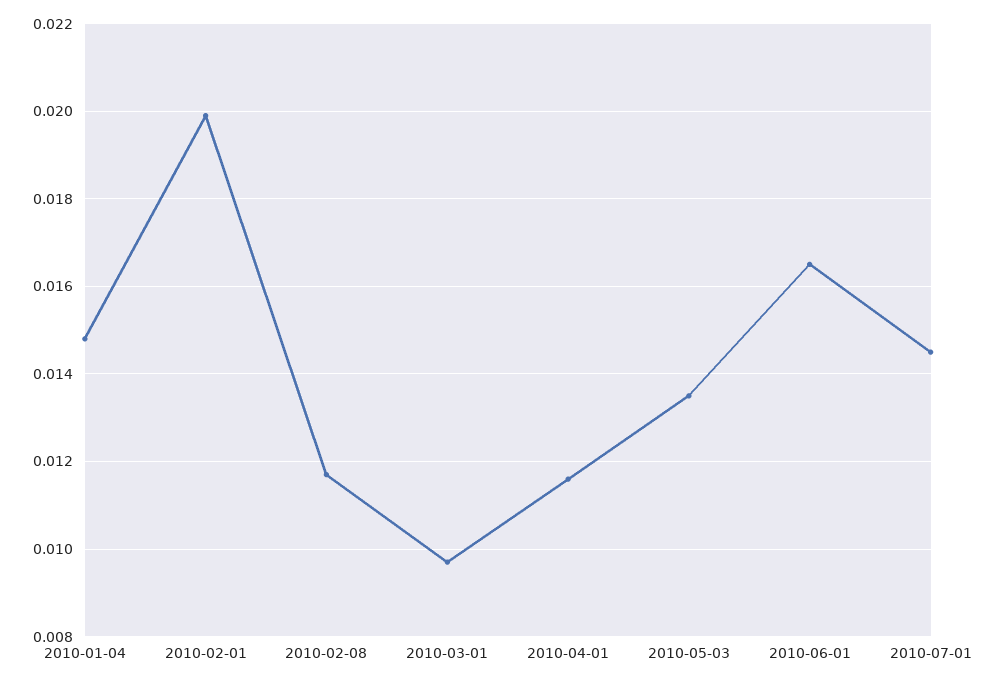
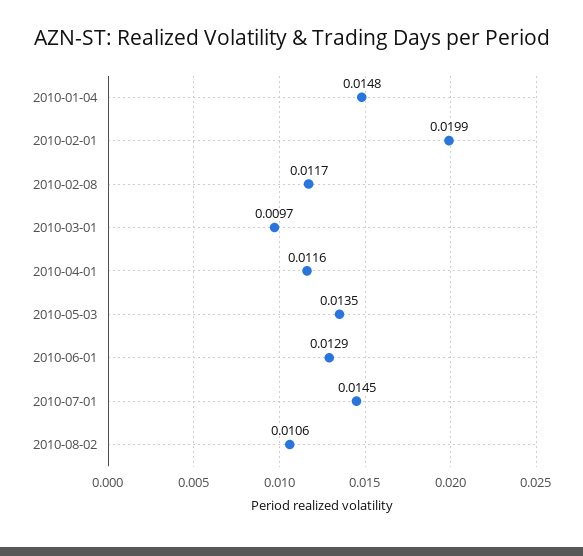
2010-06-01: 0.0165 -> 0.0129
2010-08-02: none -> 0.0106

